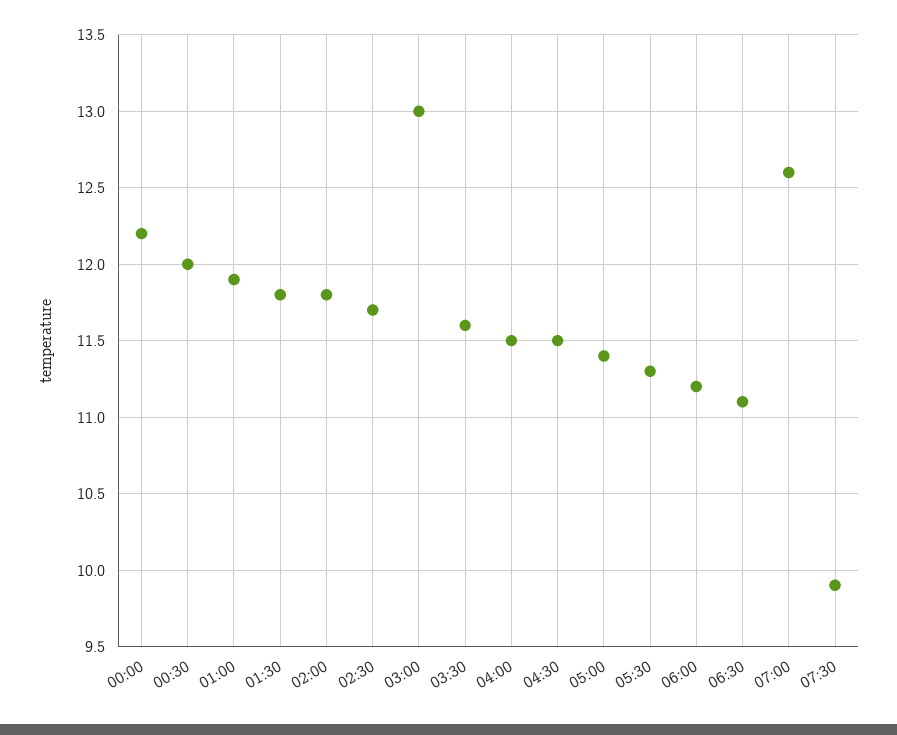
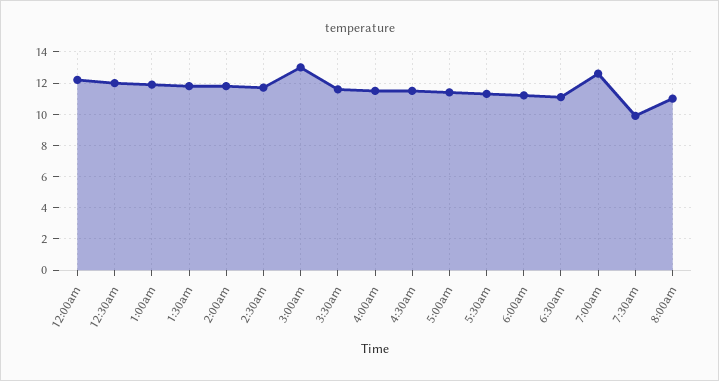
8:00am: none -> 11

